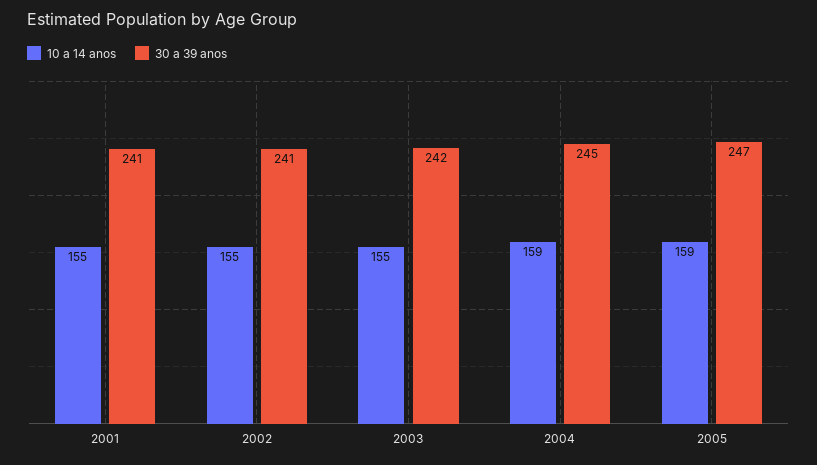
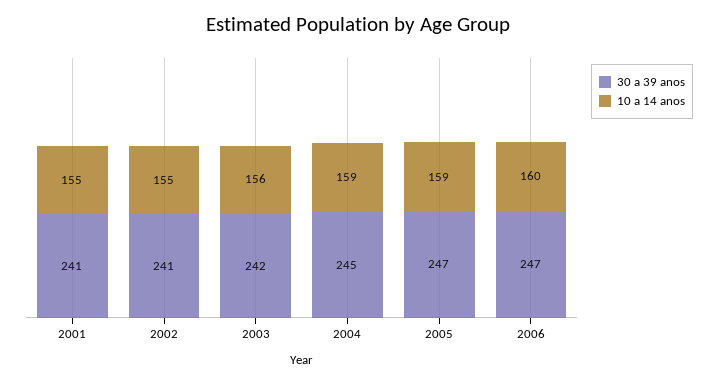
10 a 14 anos, 2003: 155 -> 156
30 a 39 anos, 2006: none -> 247
10 a 14 anos, 2006: none -> 160

